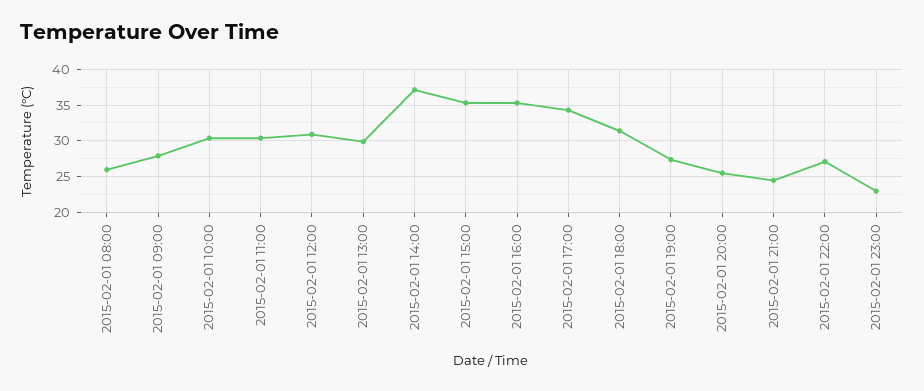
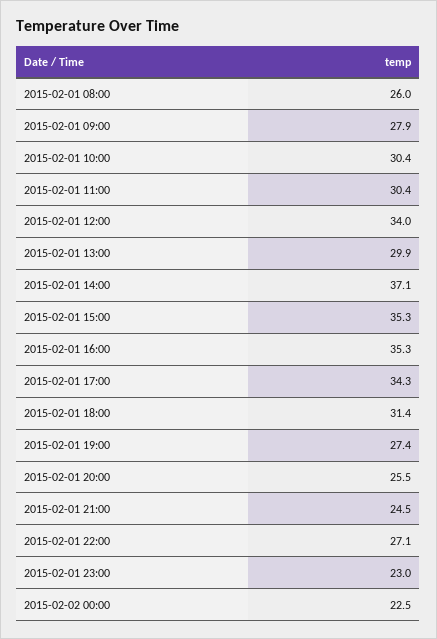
2015-02-01 12:00: 31 -> 34
2015-02-02 00:00: none -> 22.5

